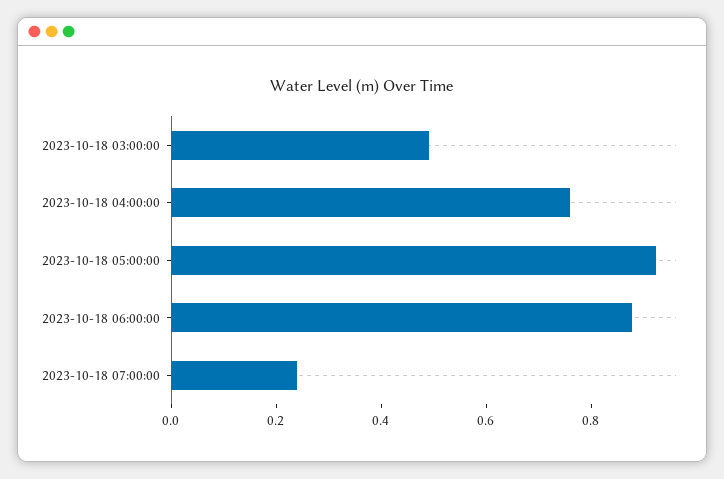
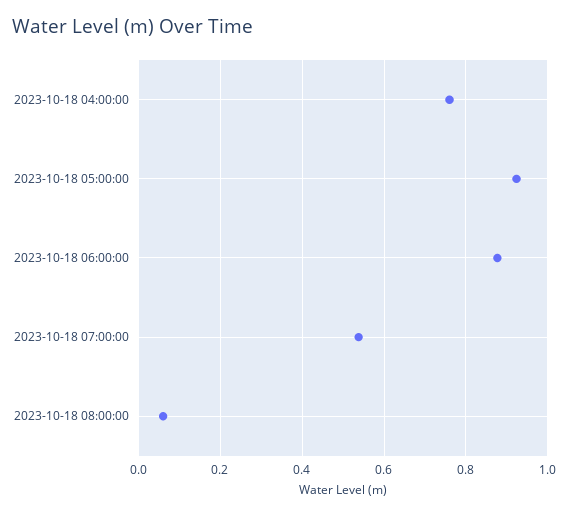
2023-10-18 03:00:00: 0.5 -> none
2023-10-18 07:00:00: 0.25 -> 0.54
2023-10-18 08:00:00: none -> 0.06

